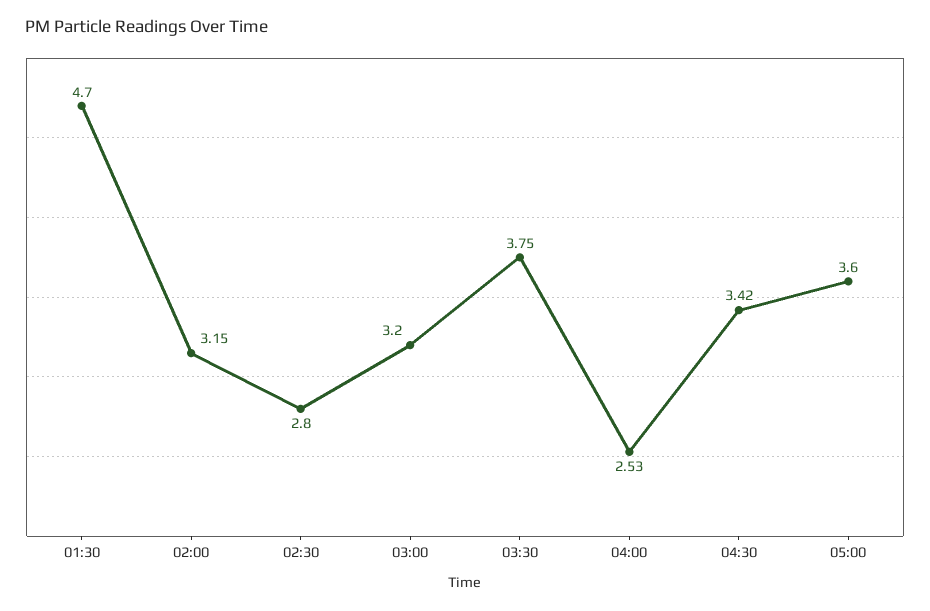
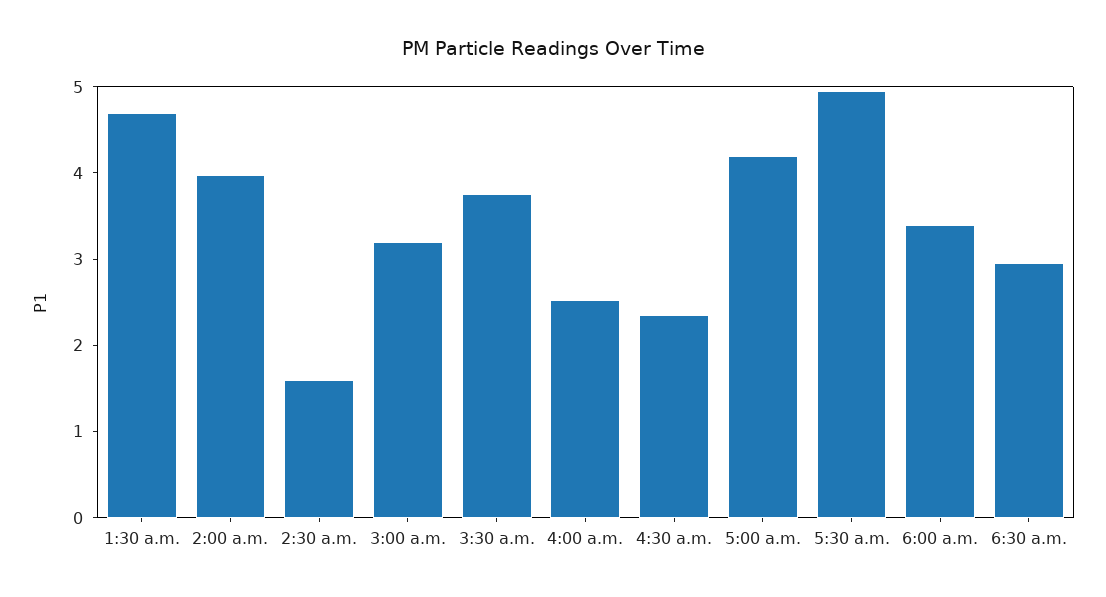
02:00: 3.15 -> 4
02:30: 2.8 -> 1.6
04:30: 3.42 -> 2.4
05:00: 3.6 -> 4.2
5:30 a.m.: none -> 5
6:00 a.m.: none -> 3.4
6:30 a.m.: none -> 3

